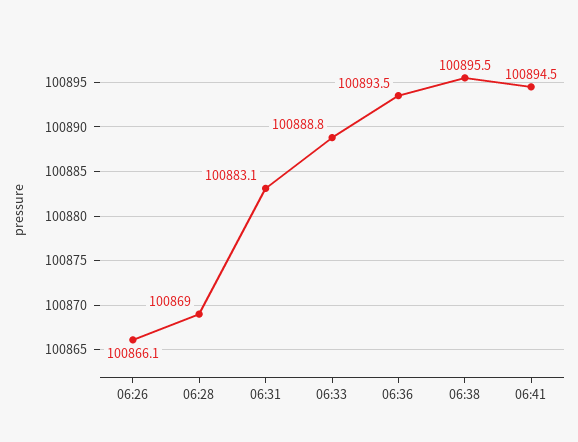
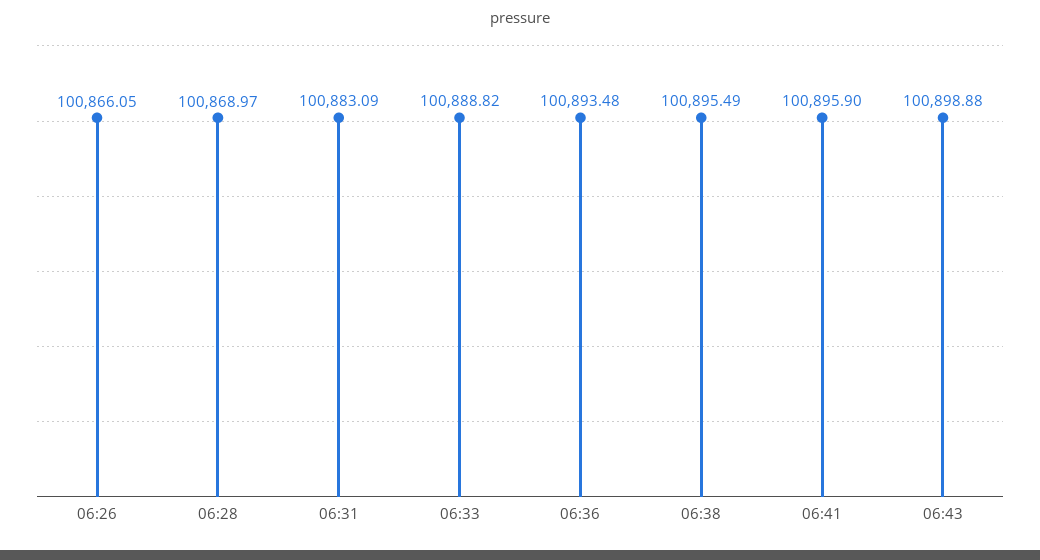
06:41: 100894.5 -> 100895.9
06:43: none -> 100898.88

